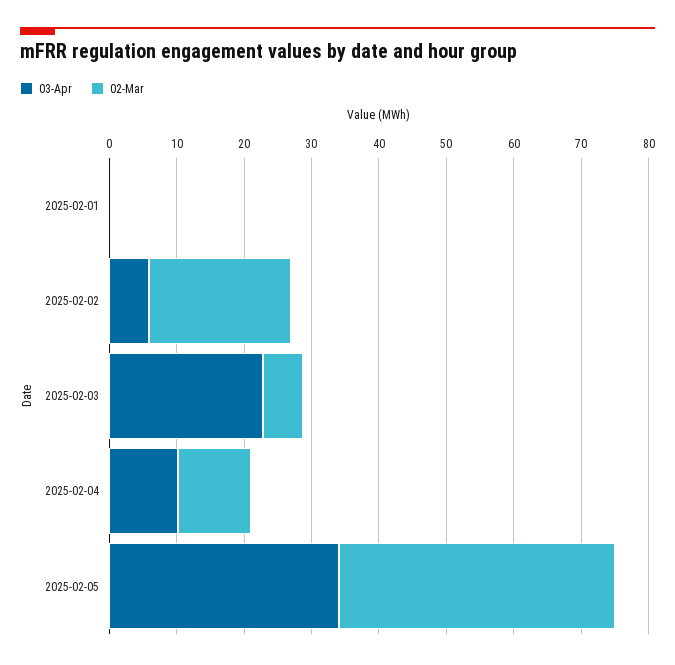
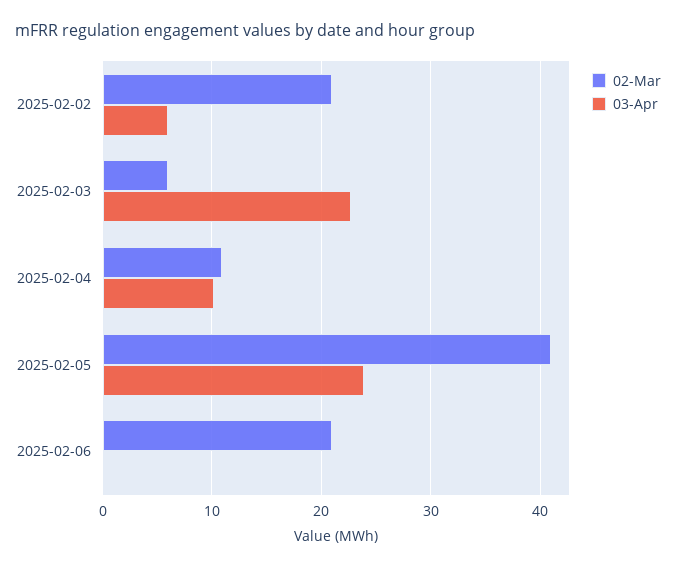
03-Apr, 2025-02-01: 0 -> none
02-Mar, 2025-02-01: 0 -> none
03-Apr, 2025-02-05: 34 -> 24
02-Mar, 2025-02-06: none -> 21
03-Apr, 2025-02-06: none -> 0

